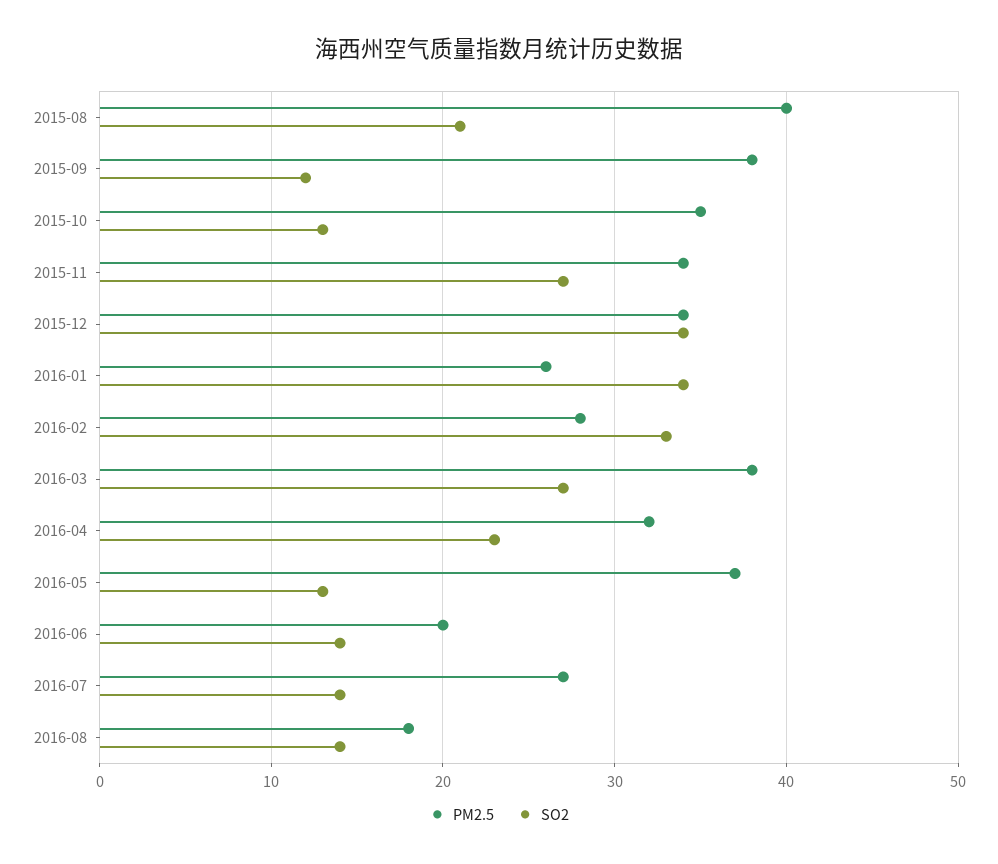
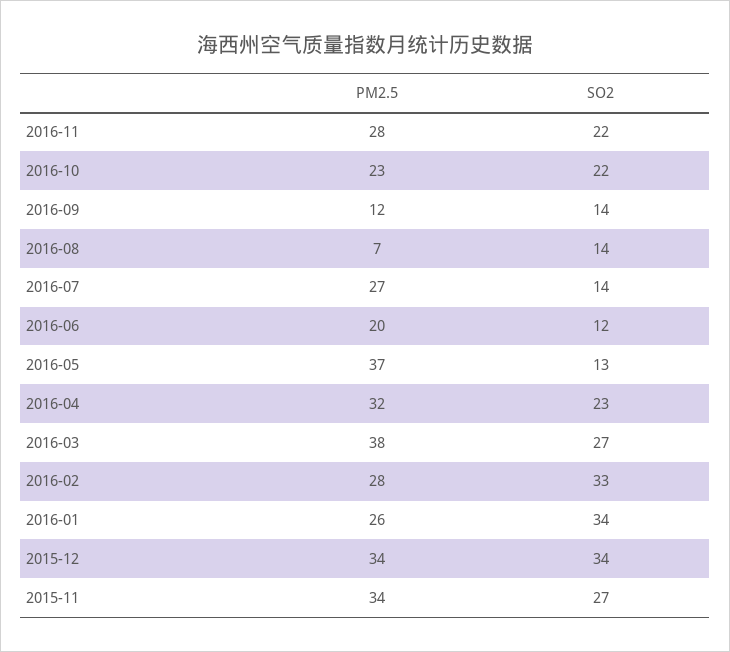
PM2.5, 2015-08: 40 -> none
SO2, 2015-08: 21 -> none
PM2.5, 2015-09: 38 -> none
SO2, 2015-09: 12 -> none
PM2.5, 2015-10: 35 -> none
SO2, 2015-10: 13 -> none
SO2, 2016-06: 14 -> 12
PM2.5, 2016-08: 18 -> 7
PM2.5, 2016-11: none -> 28
SO2, 2016-11: none -> 22
PM2.5, 2016-10: none -> 23
SO2, 2016-10: none -> 22
PM2.5, 2016-09: none -> 12
SO2, 2016-09: none -> 14

